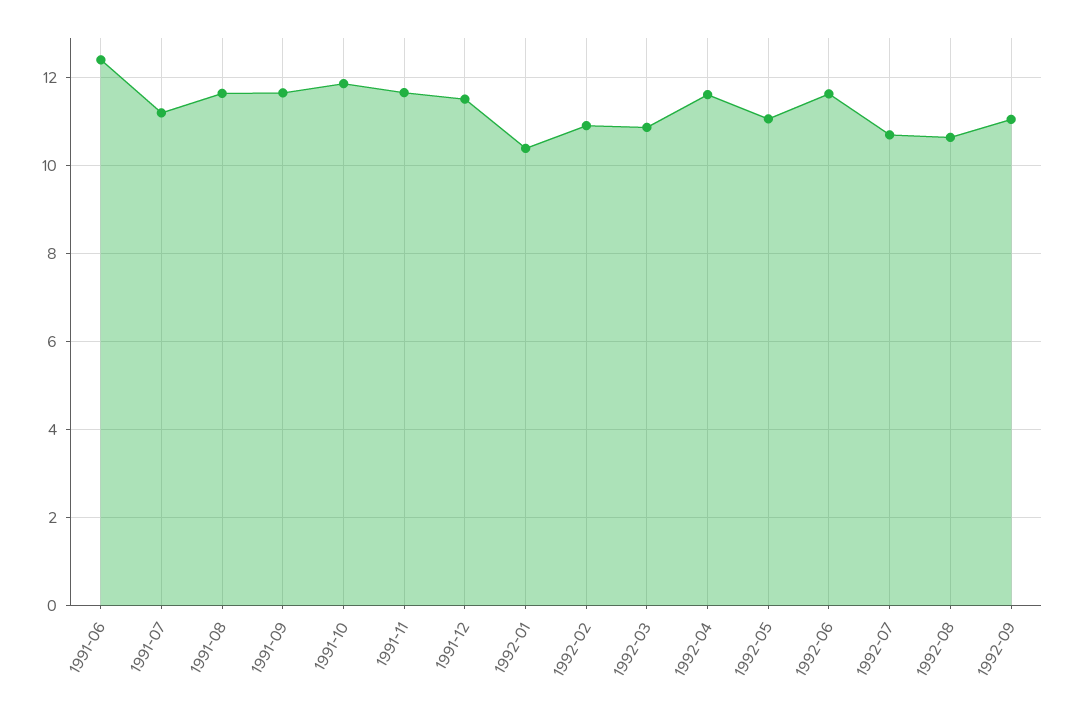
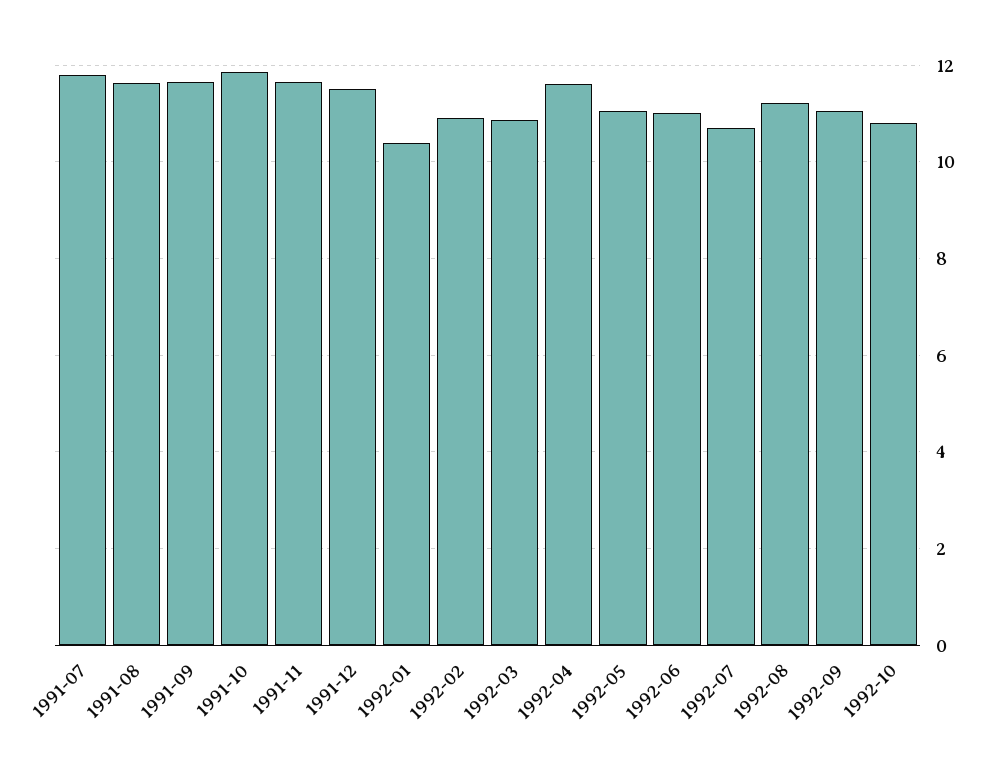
1991-06: 12.4 -> none
1991-07: 11.2 -> 11.8
1992-06: 11.6 -> 11
1992-08: 10.6 -> 11.2
1992-10: none -> 10.8

